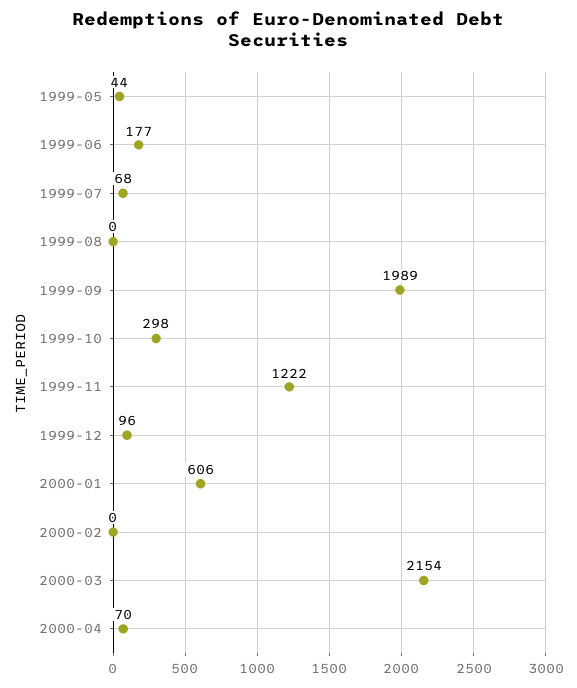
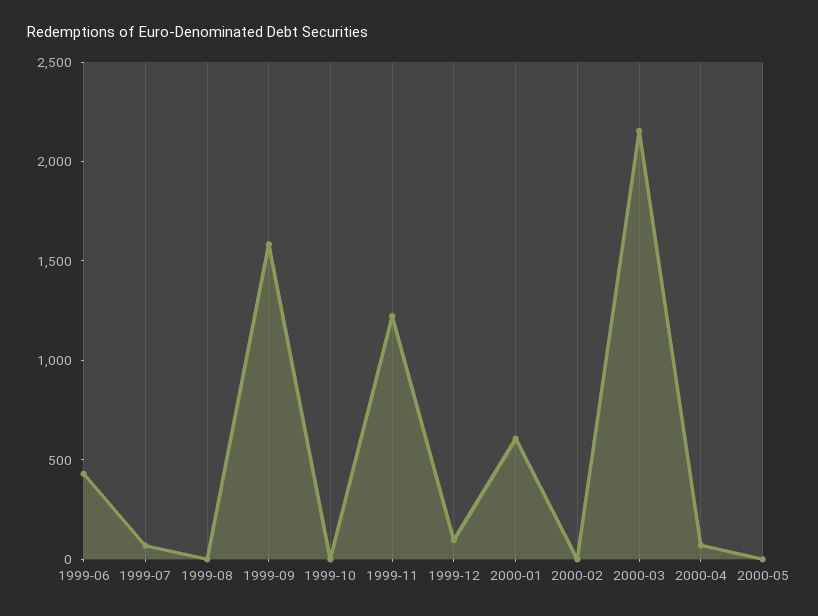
1999-05: 44 -> none
1999-06: 177 -> 400
1999-09: 1989 -> 1600
1999-10: 298 -> 0
2000-05: none -> 0

